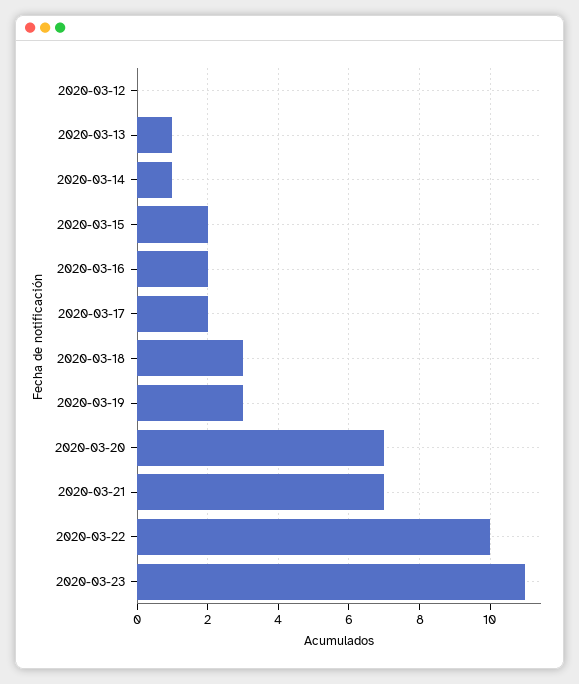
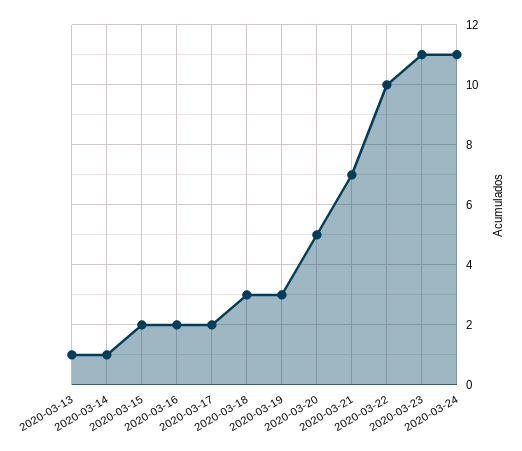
2020-03-12: 0 -> none
2020-03-20: 7 -> 5
2020-03-24: none -> 11

